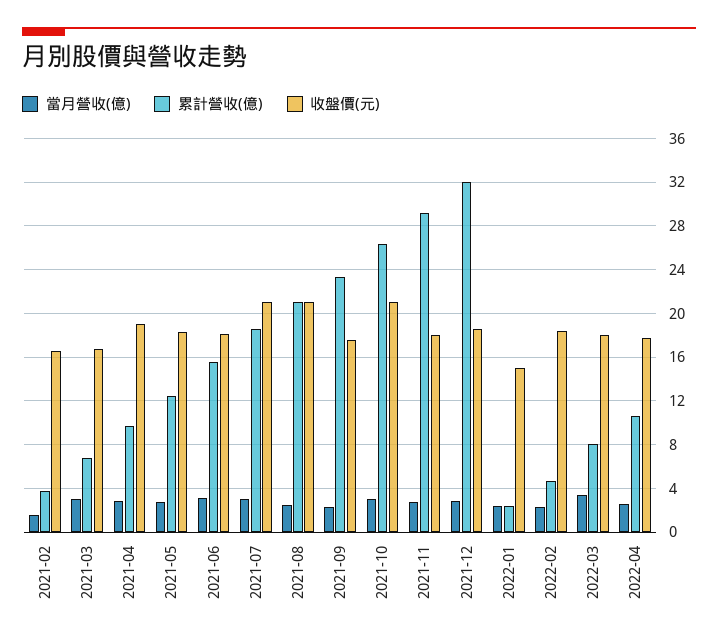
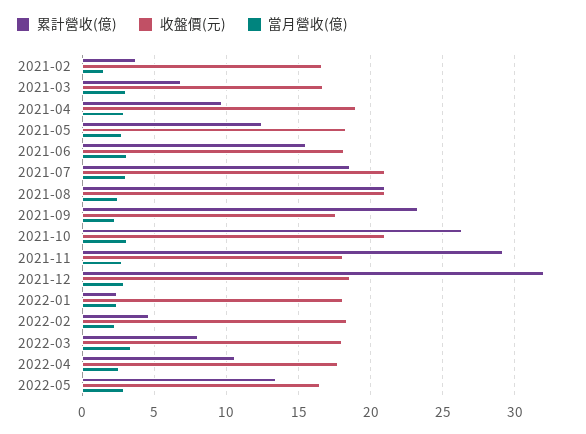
收盤價(元), 2022-01: 15 -> 18
累計營收(億), 2022-05: none -> 13.5
收盤價(元), 2022-05: none -> 16.5
當月營收(億), 2022-05: none -> 3

